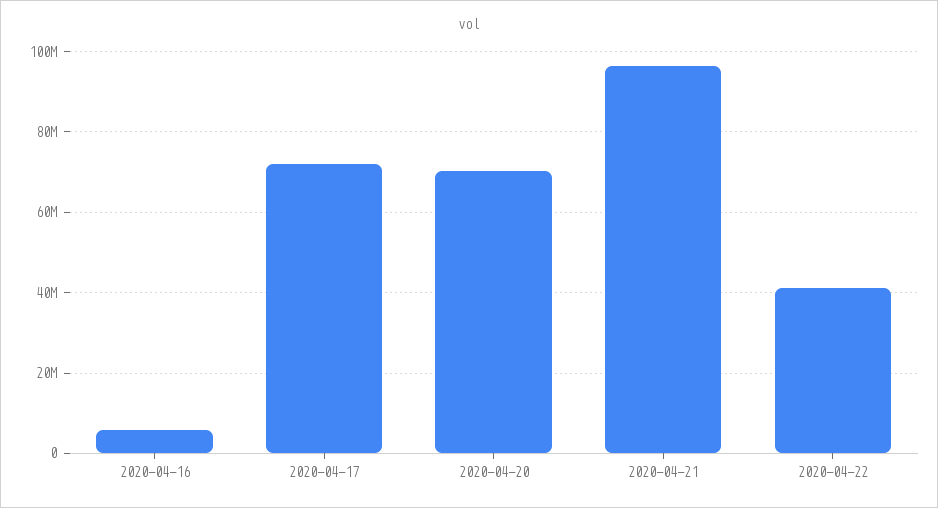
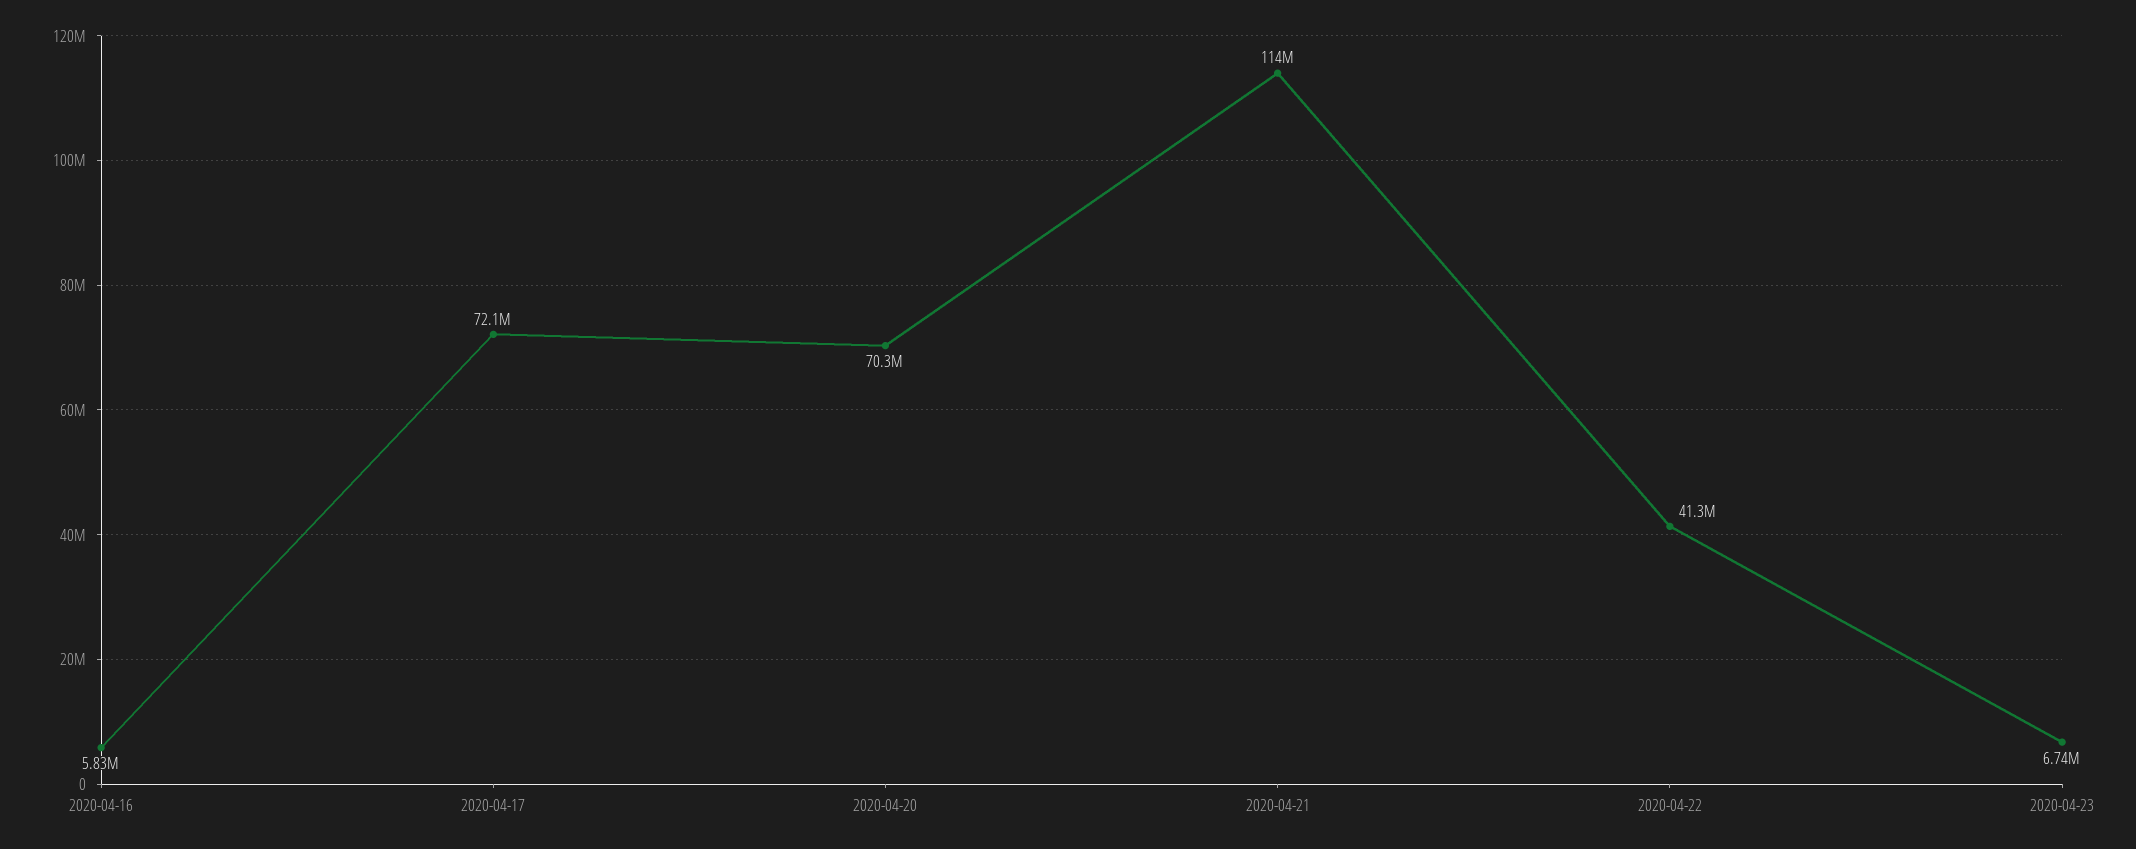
2020-04-21: 96000000 -> 114000000
2020-04-23: none -> 6740000

